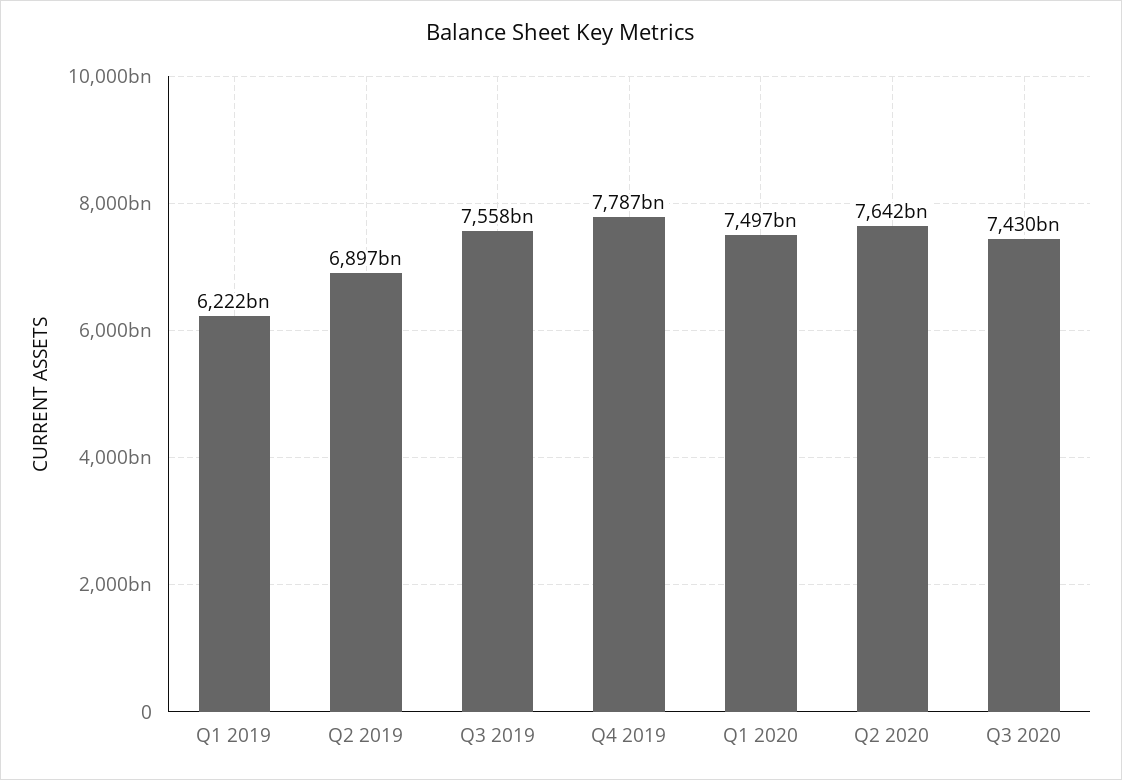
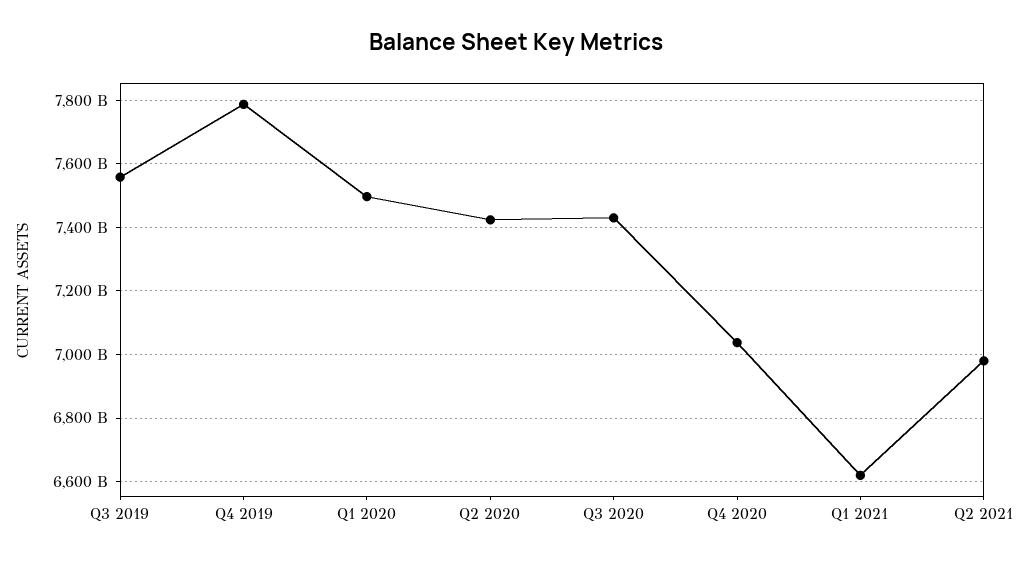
Q1 2019: 6222000000000 -> none
Q2 2019: 6897000000000 -> none
Q2 2020: 7642000000000 -> 7420000000000
Q4 2020: none -> 7040000000000
Q1 2021: none -> 6620000000000
Q2 2021: none -> 6980000000000

